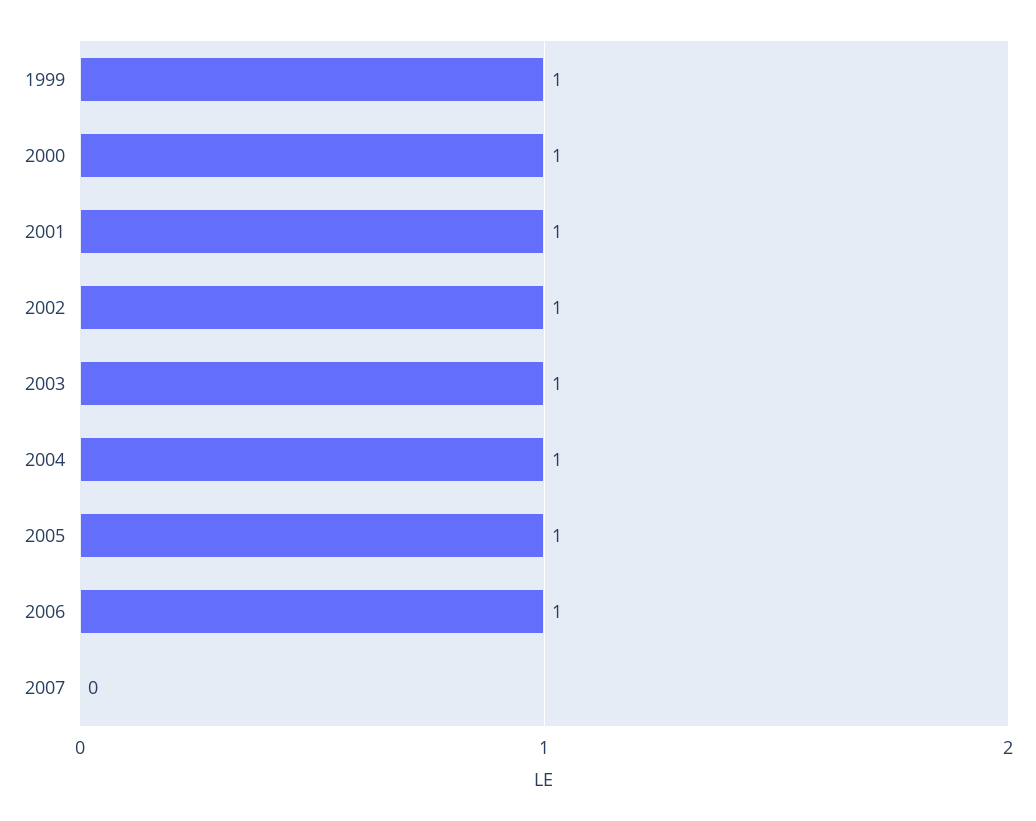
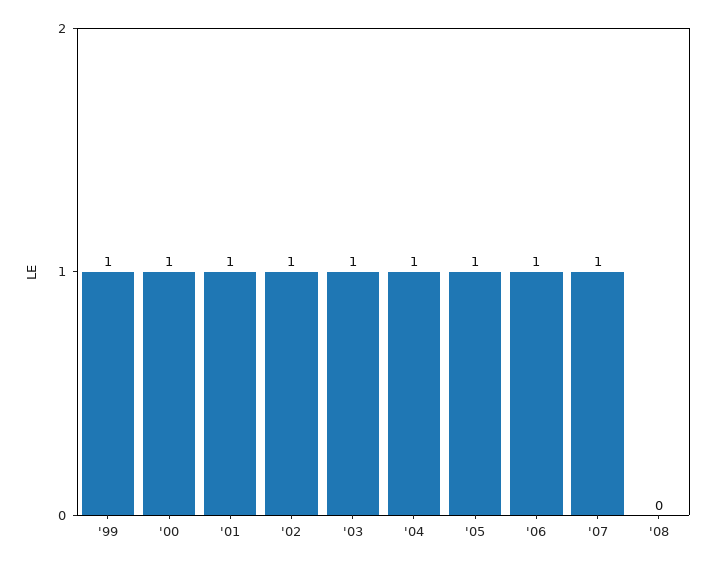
2007: 0 -> 1
'08: none -> 0

